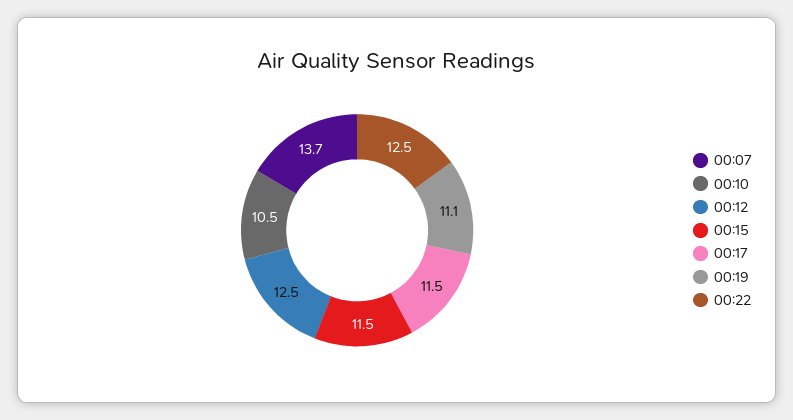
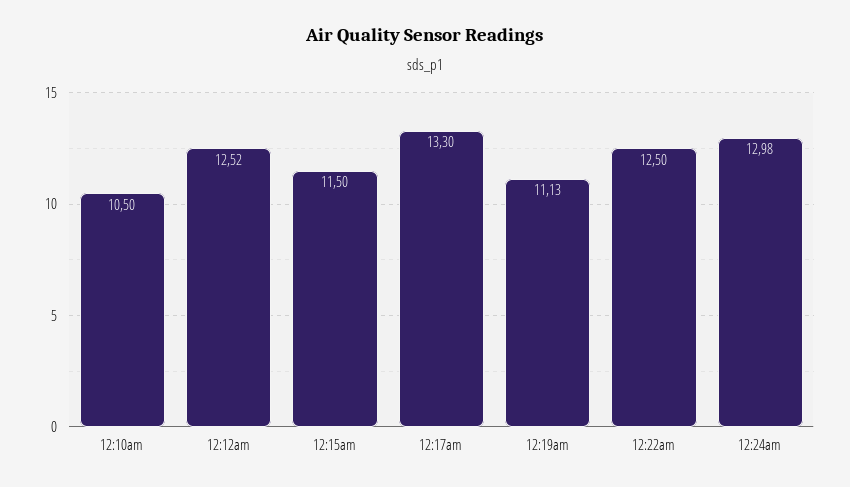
00:07: 13.7 -> none
00:17: 11.5 -> 13.3
12:24am: none -> 12.98

